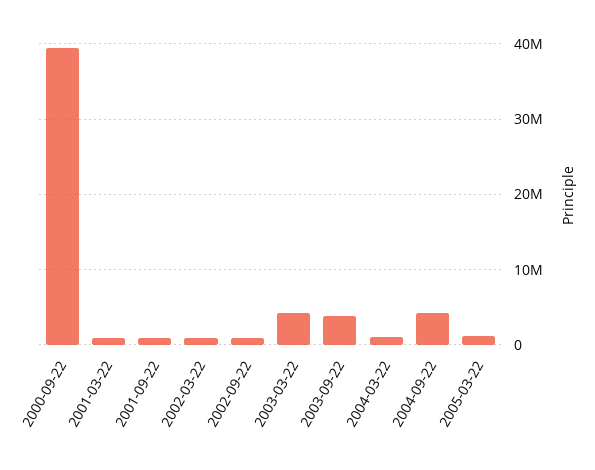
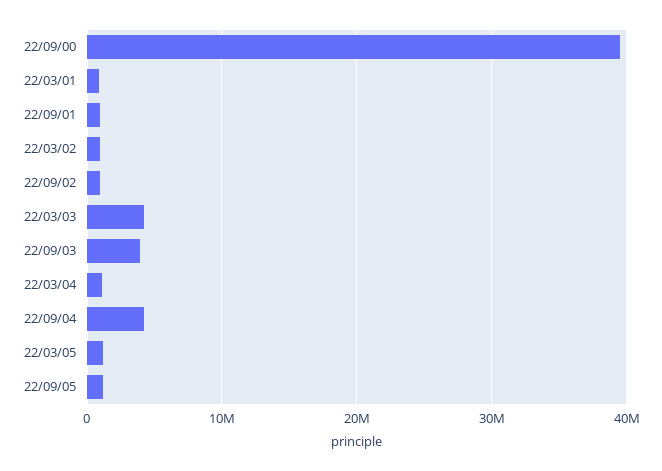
22/09/05: none -> 1000000

